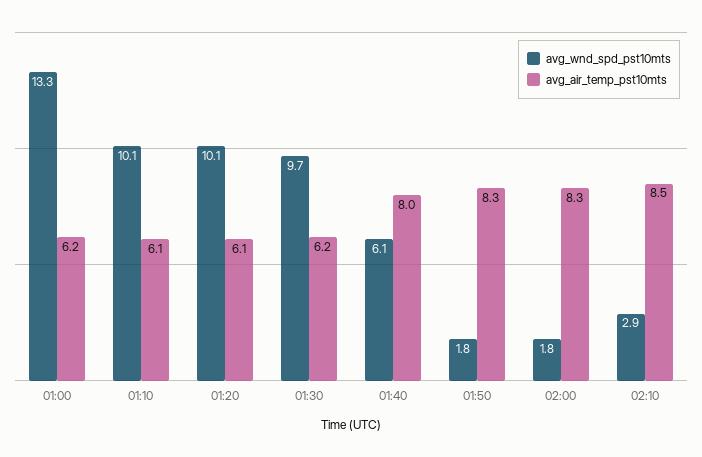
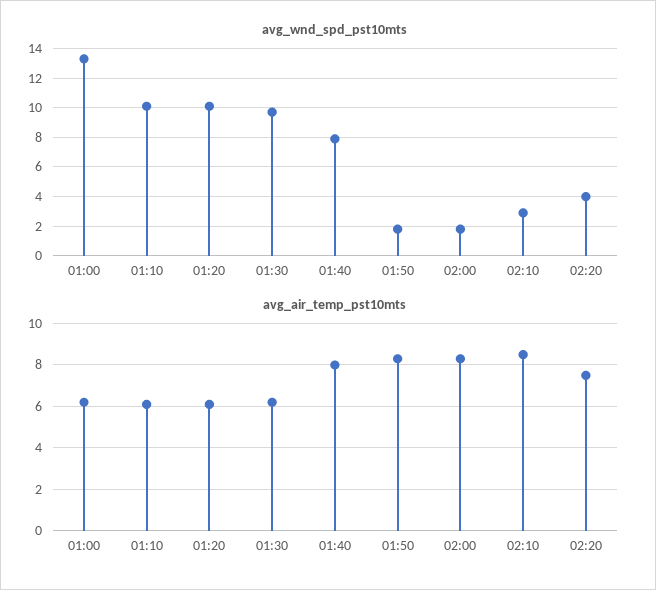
avg_wnd_spd_pst10mts, 01:40: 6.1 -> 8
avg_wnd_spd_pst10mts, 02:20: none -> 4
avg_air_temp_pst10mts, 02:20: none -> 7.5

